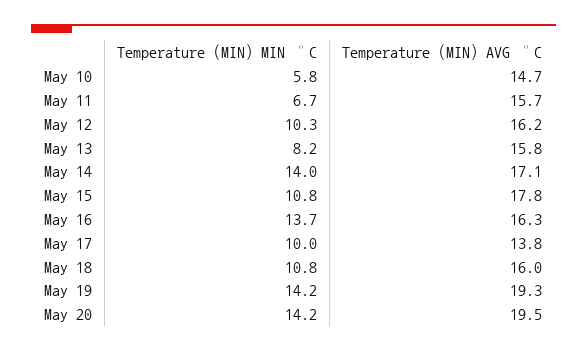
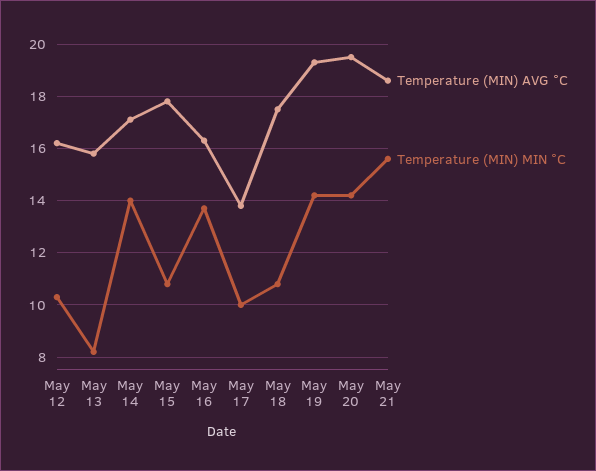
Temperature (MIN) MIN °C, May 10: 5.8 -> none
Temperature (MIN) AVG °C, May 10: 14.7 -> none
Temperature (MIN) MIN °C, May 11: 6.7 -> none
Temperature (MIN) AVG °C, May 11: 15.7 -> none
Temperature (MIN) AVG °C, May 18: 16 -> 17.5
Temperature (MIN) AVG °C, May 21: none -> 18.5
Temperature (MIN) MIN °C, May 21: none -> 15.5

